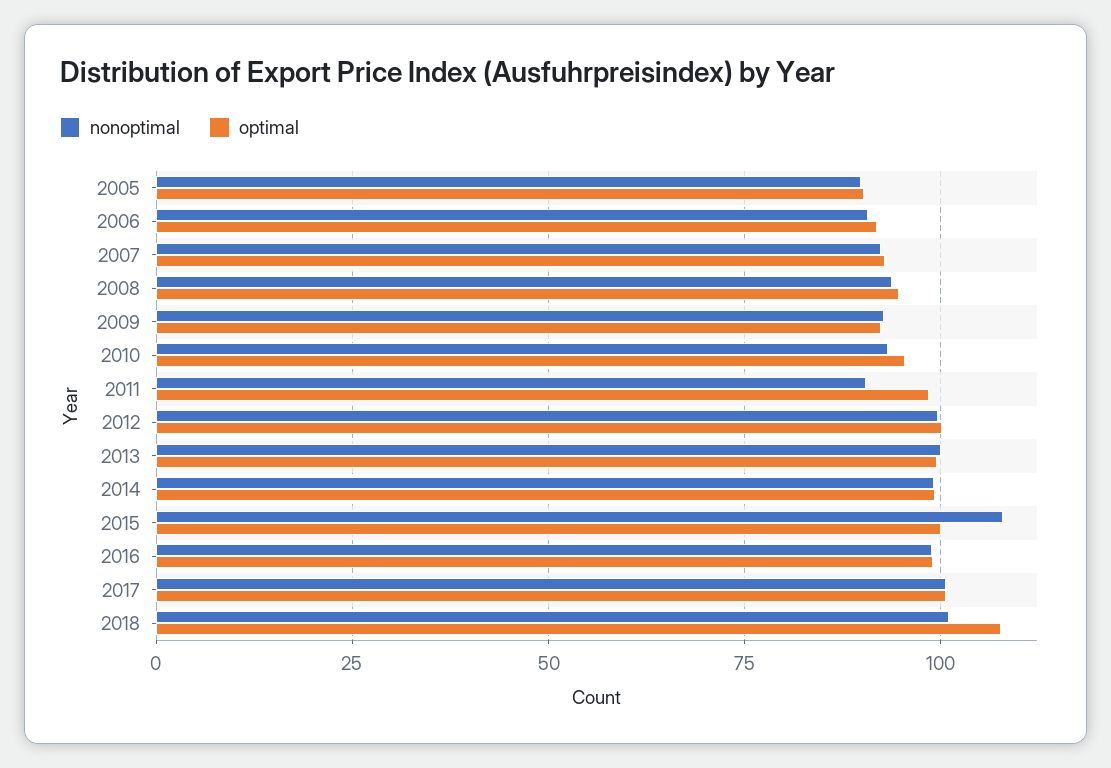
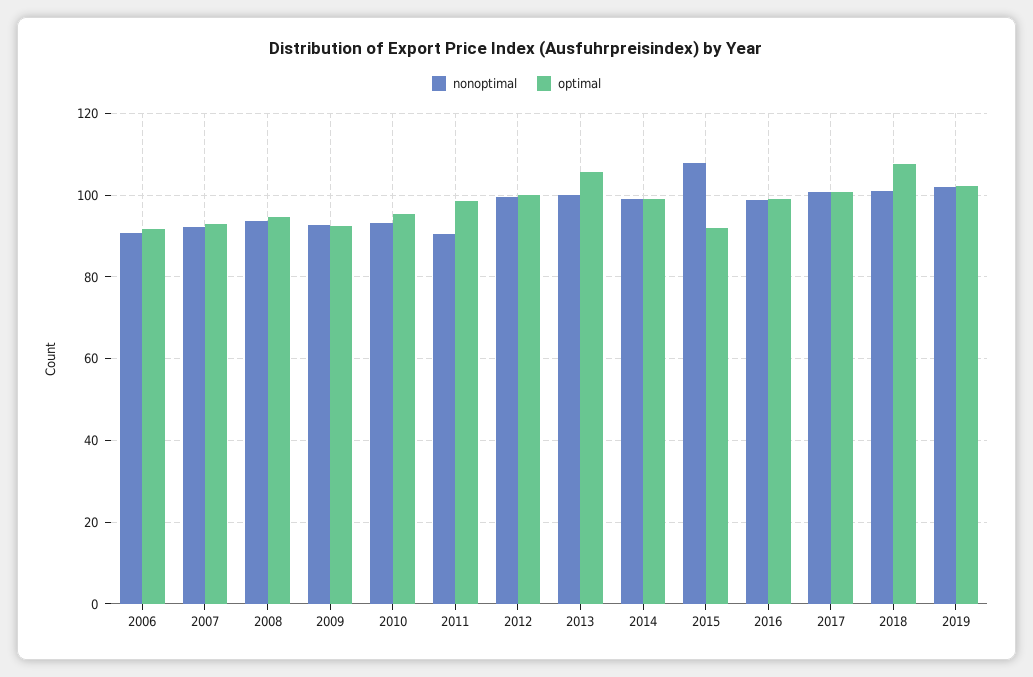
nonoptimal, 2005: 90 -> none
optimal, 2005: 90 -> none
optimal, 2013: 100 -> 106
optimal, 2015: 100 -> 92
nonoptimal, 2019: none -> 102
optimal, 2019: none -> 102

